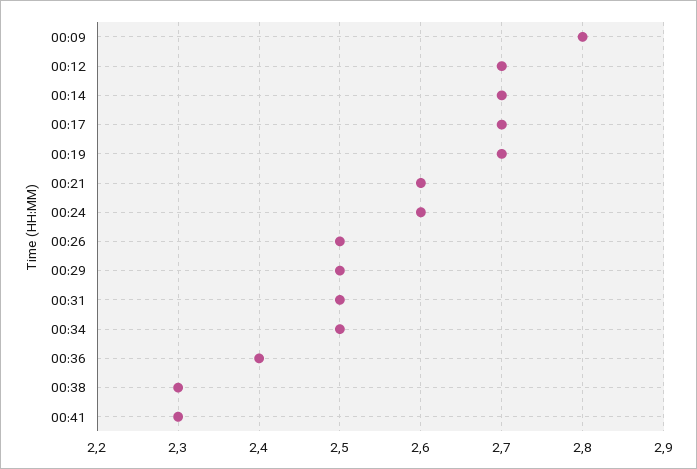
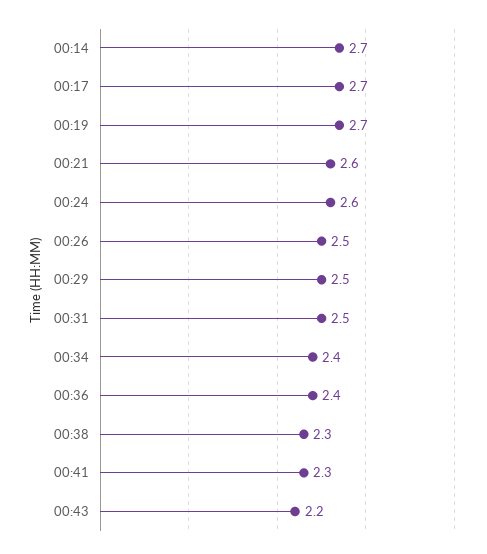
00:09: 2.8 -> none
00:12: 2.7 -> none
00:34: 2.5 -> 2.4
00:43: none -> 2.2

